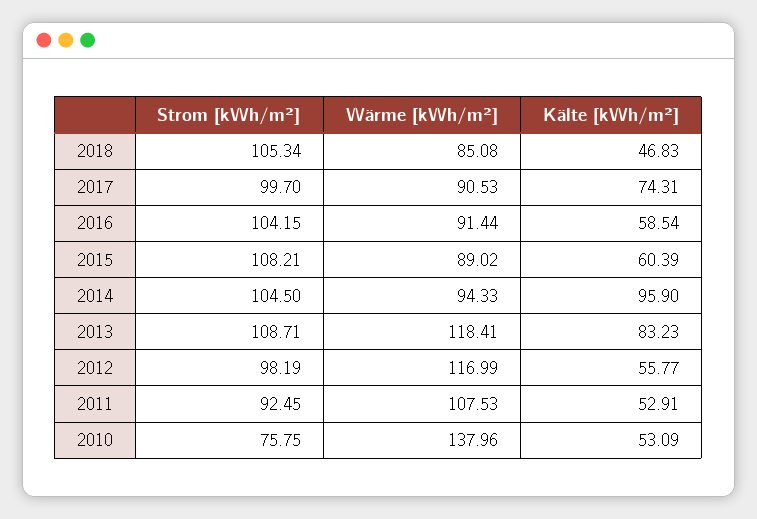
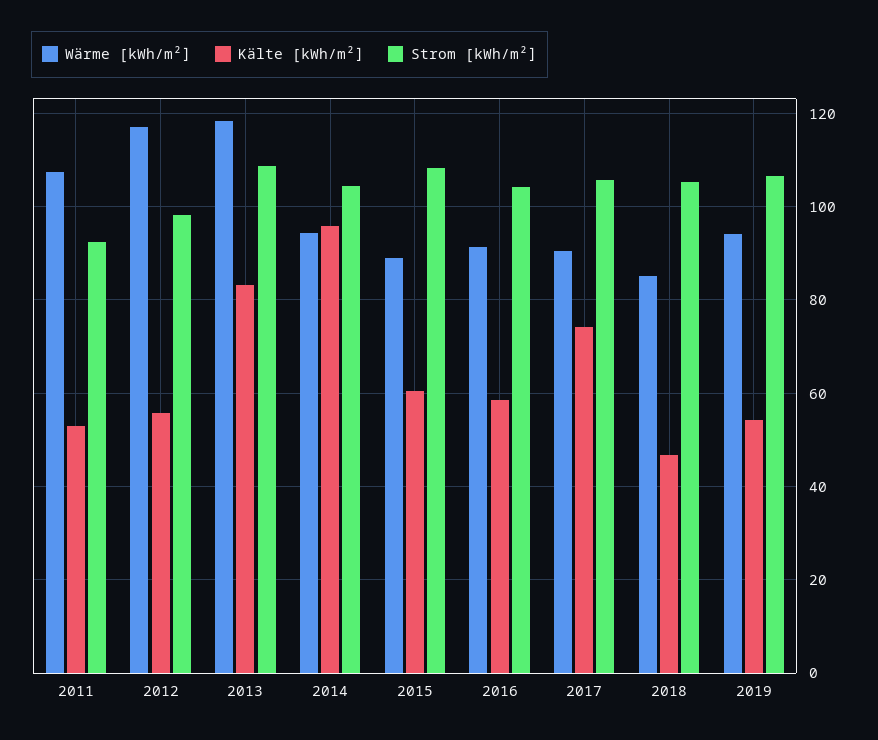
Strom [kWh/m²], 2017: 99.7 -> 106
Strom [kWh/m²], 2010: 75.75 -> none
Wärme [kWh/m²], 2010: 137.96 -> none
Kälte [kWh/m²], 2010: 53.09 -> none
Wärme [kWh/m²], 2019: none -> 94
Kälte [kWh/m²], 2019: none -> 54
Strom [kWh/m²], 2019: none -> 106

